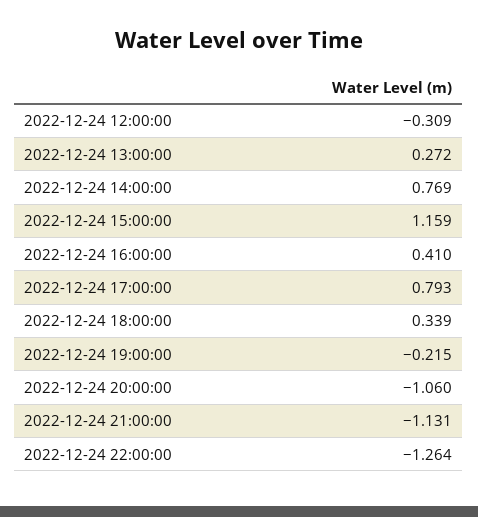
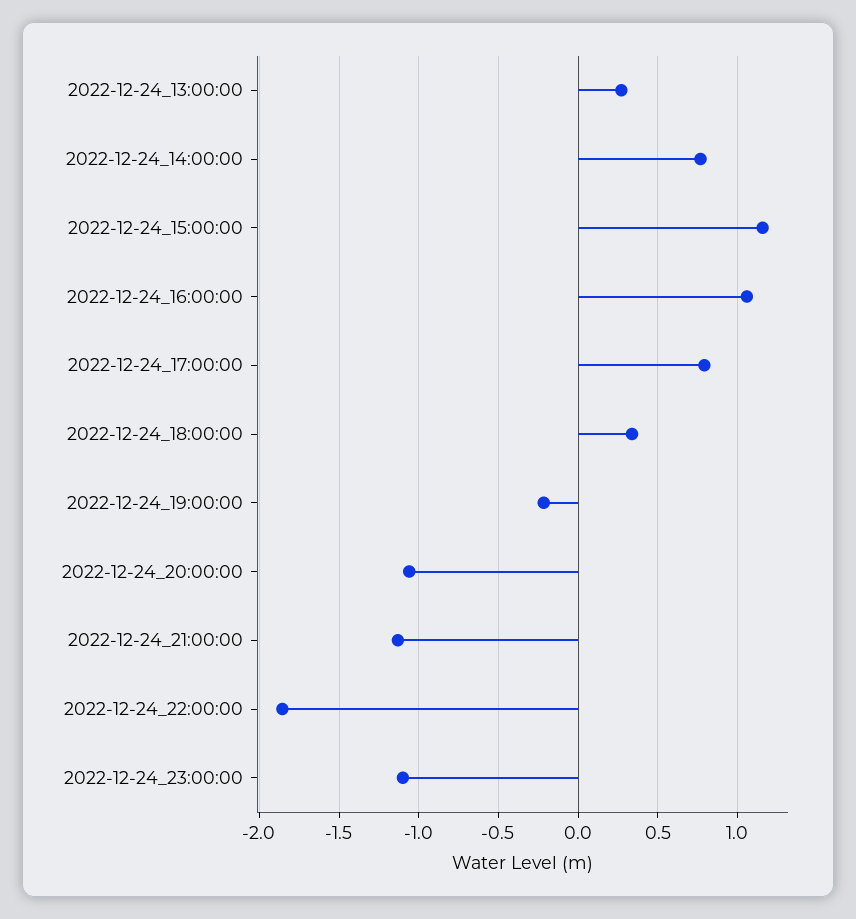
2022-12-24 12:00:00: -0.309 -> none
2022-12-24 16:00:00: 0.41 -> 1.05
2022-12-24 22:00:00: -1.264 -> -1.85
2022-12-24_23:00:00: none -> -1.1

